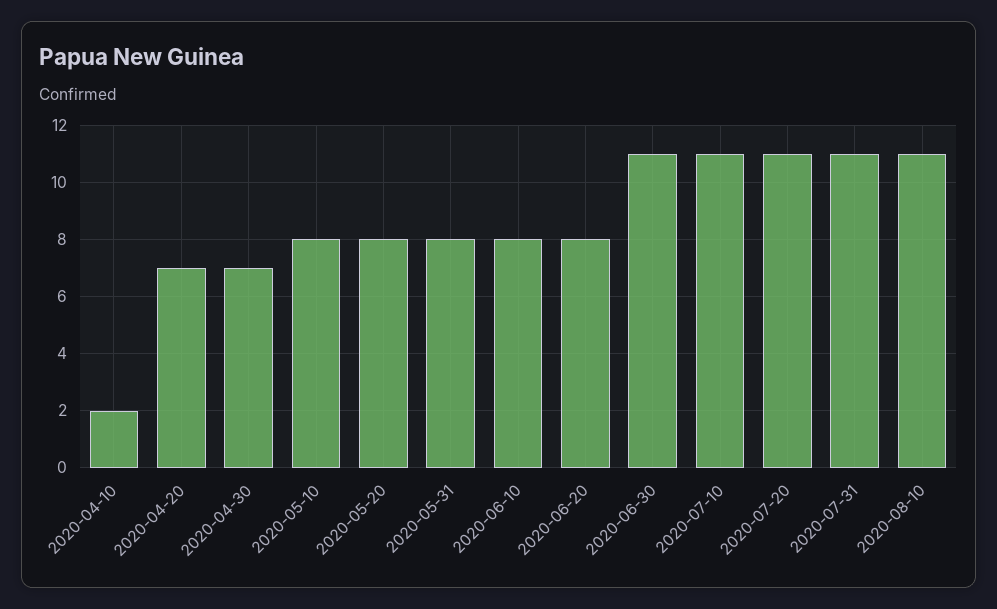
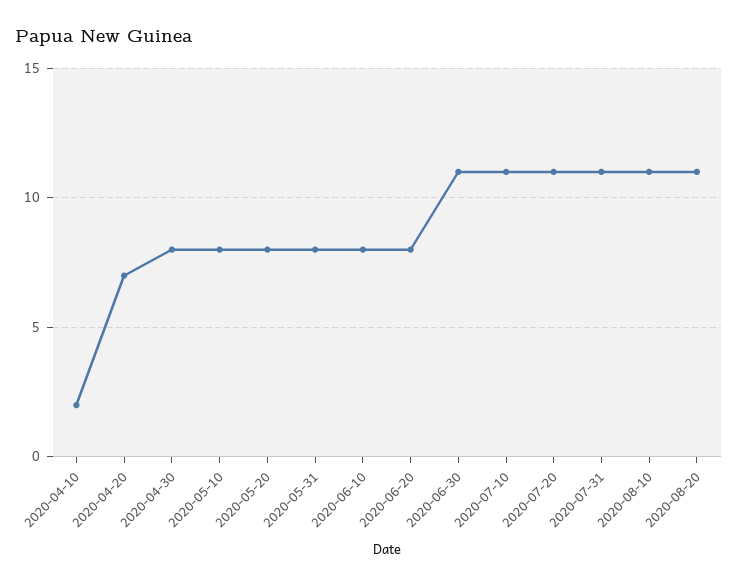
2020-04-30: 7 -> 8
2020-08-20: none -> 11

